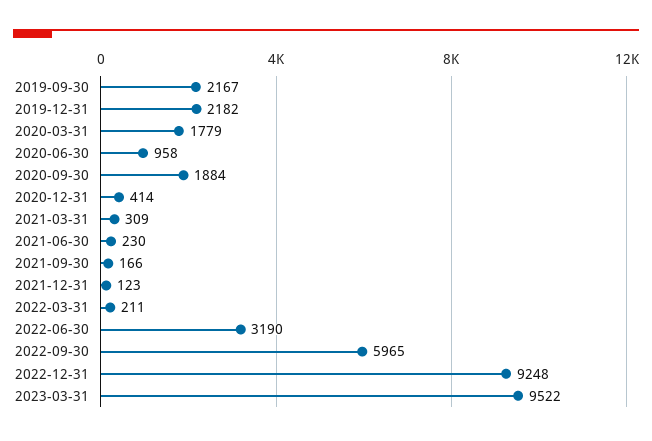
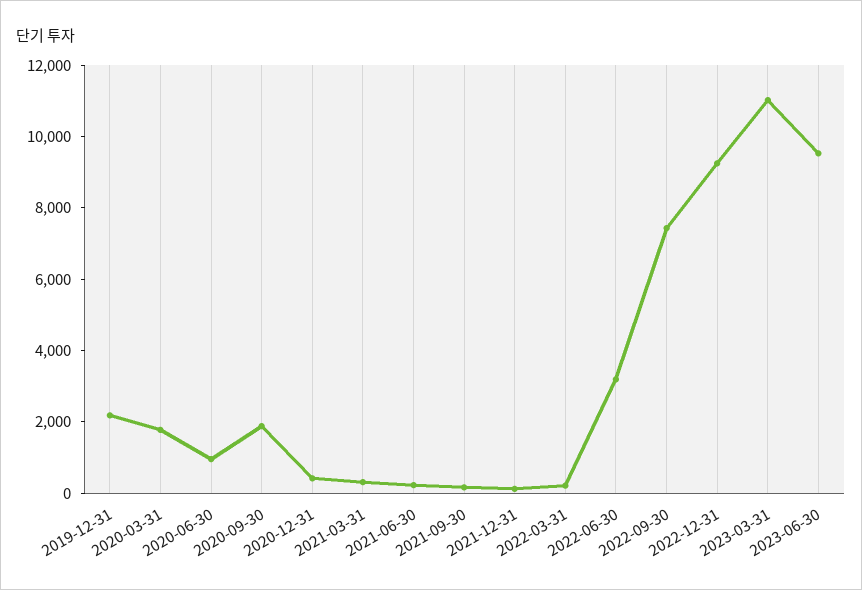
2019-09-30: 2167 -> none
2022-09-30: 5965 -> 7500
2023-03-31: 9522 -> 11000
2023-06-30: none -> 9500

